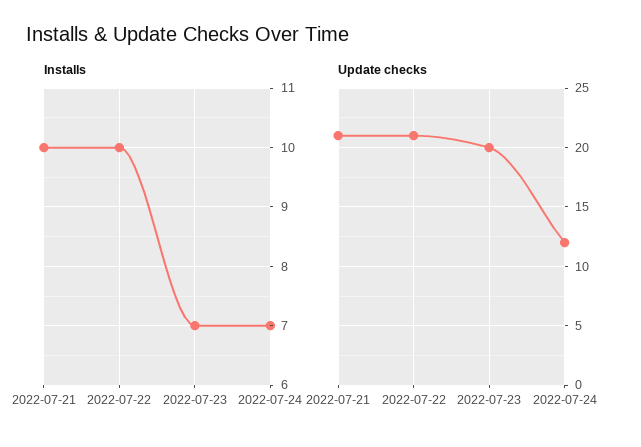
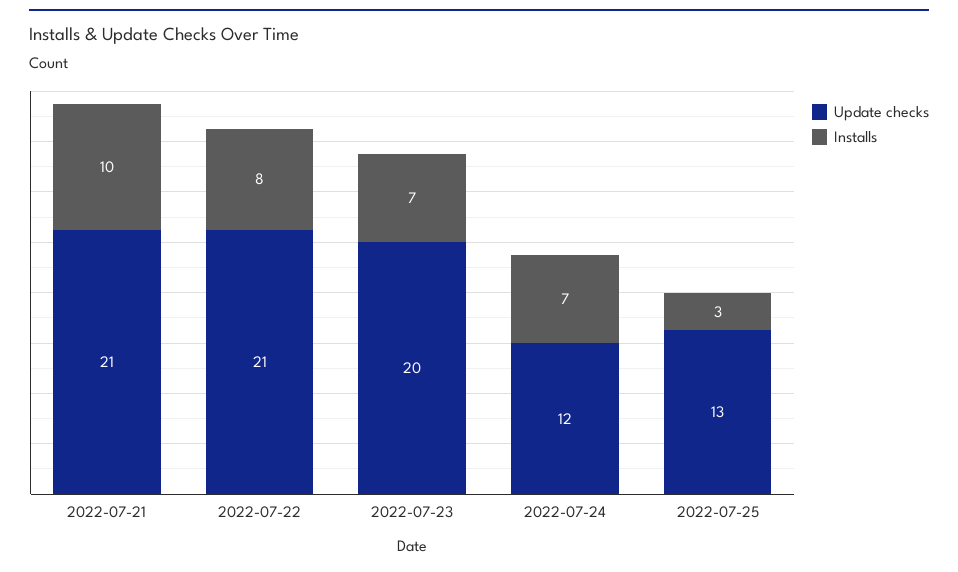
Installs, 2022-07-22: 10 -> 8
Update checks, 2022-07-25: none -> 13
Installs, 2022-07-25: none -> 3

